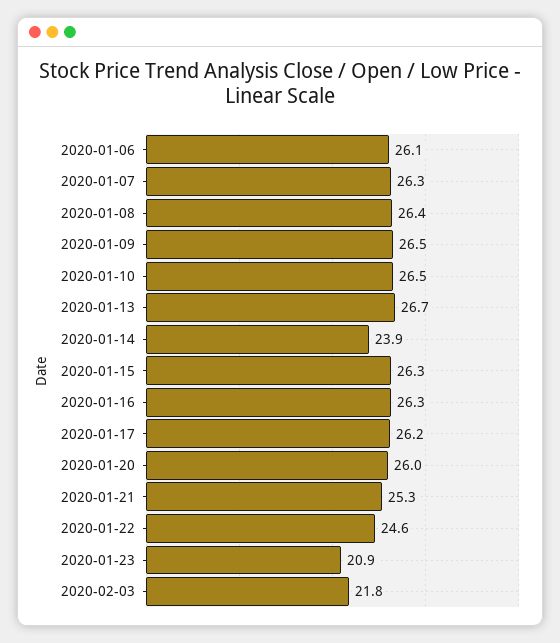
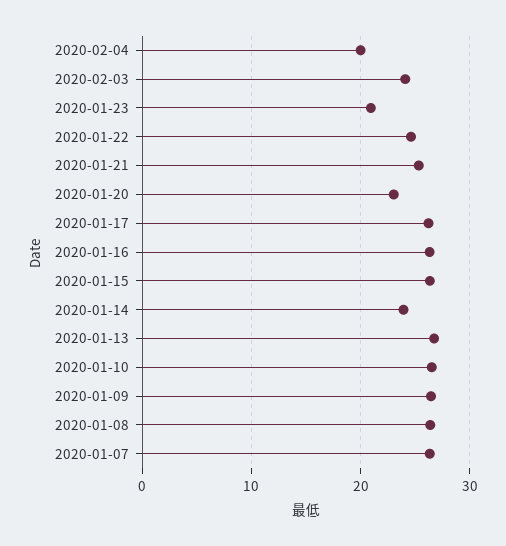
2020-01-06: 26.1 -> none
2020-01-20: 26 -> 23
2020-02-03: 21.8 -> 24
2020-02-04: none -> 20

